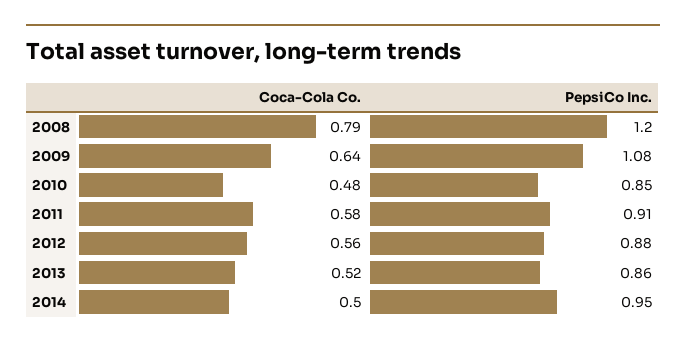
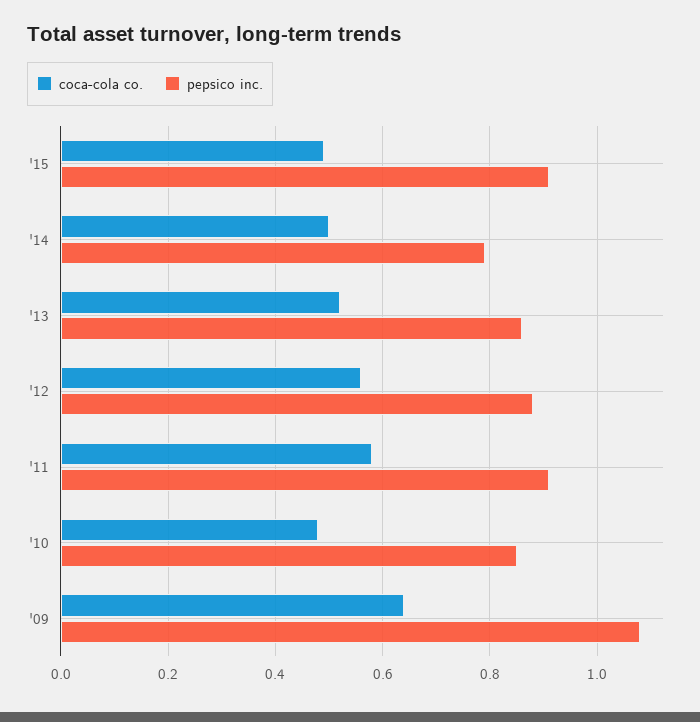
Coca-Cola Co., 2008: 0.79 -> none
PepsiCo Inc., 2008: 1.2 -> none
PepsiCo Inc., 2014: 0.95 -> 0.8
Coca-Cola Co., '15: none -> 0.5
PepsiCo Inc., '15: none -> 0.9

